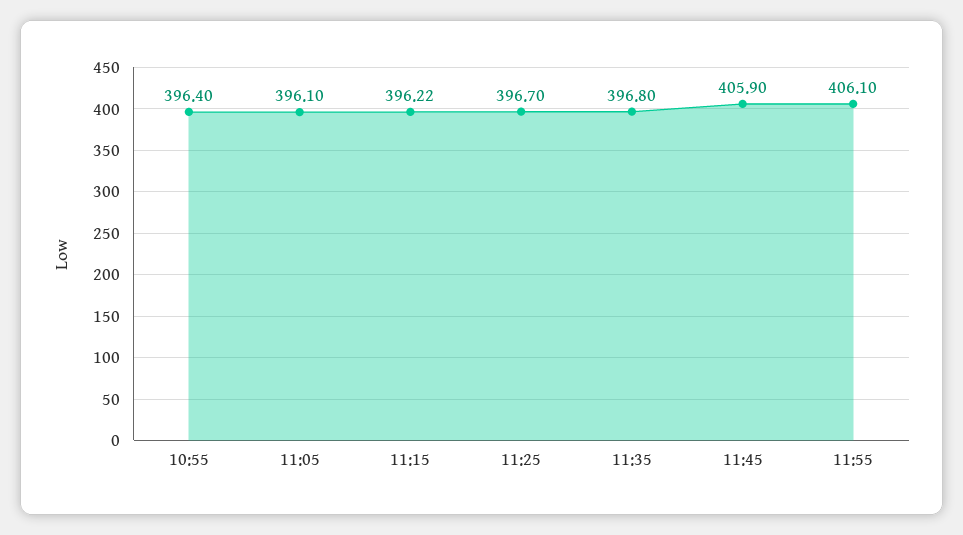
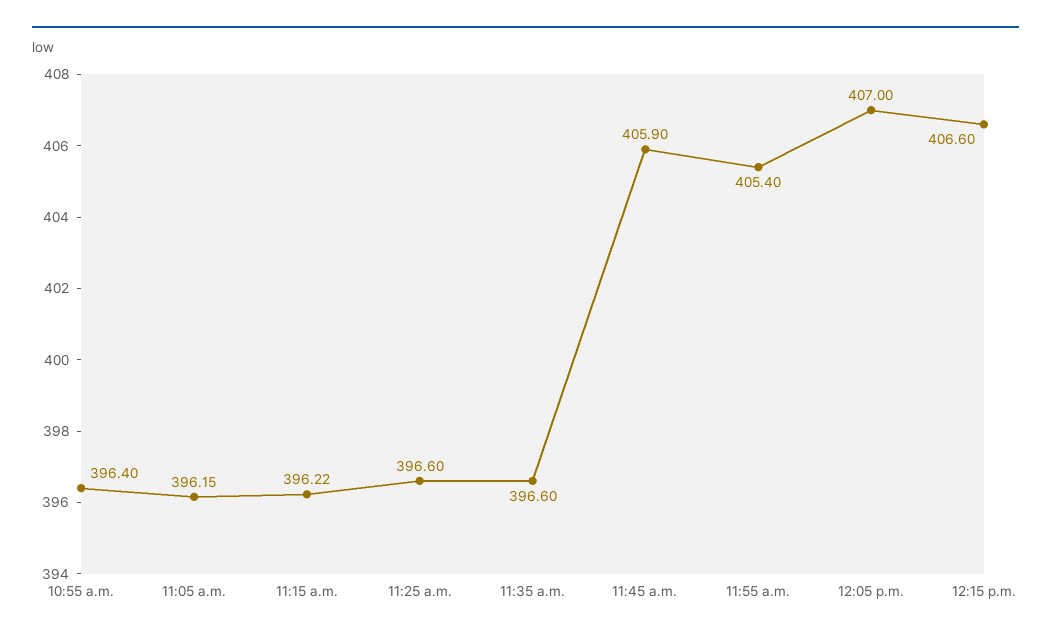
11:05: 396.1 -> 396.15
11:25: 396.7 -> 396.6
11:35: 396.8 -> 396.6
11:55: 406.1 -> 405.4
12:05 p.m.: none -> 407
12:15 p.m.: none -> 406.6

